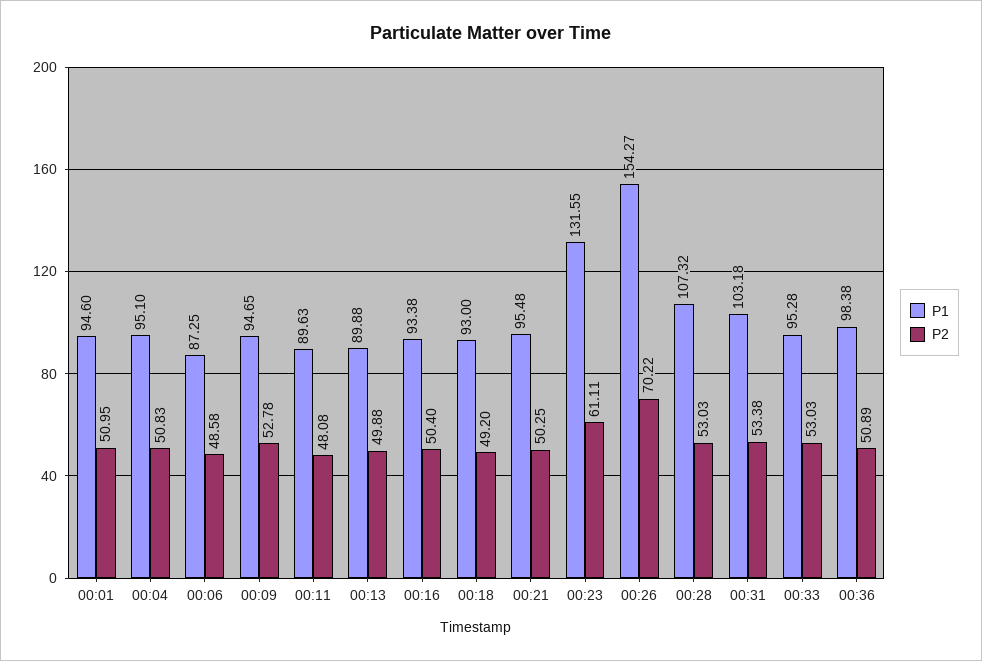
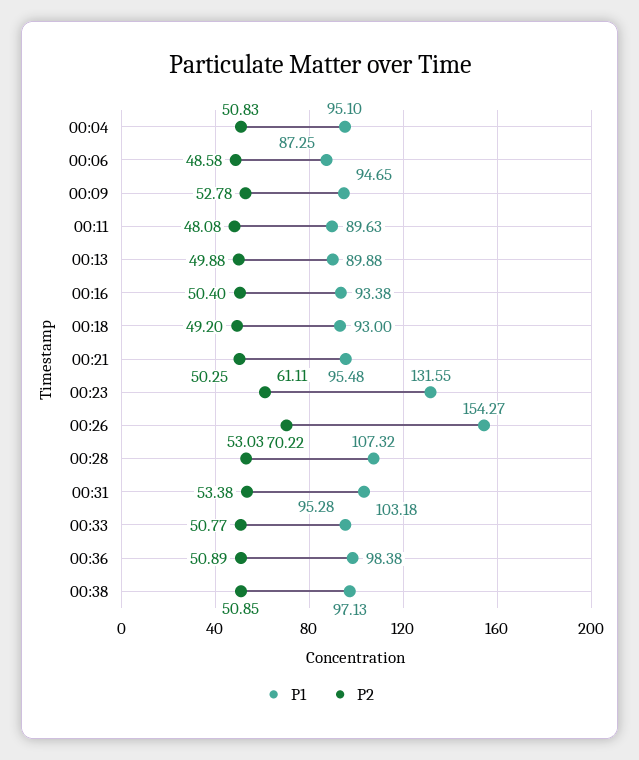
P1, 00:01: 94.6 -> none
P2, 00:01: 50.95 -> none
P2, 00:33: 53.03 -> 50.77
P1, 00:38: none -> 97.13
P2, 00:38: none -> 50.85

